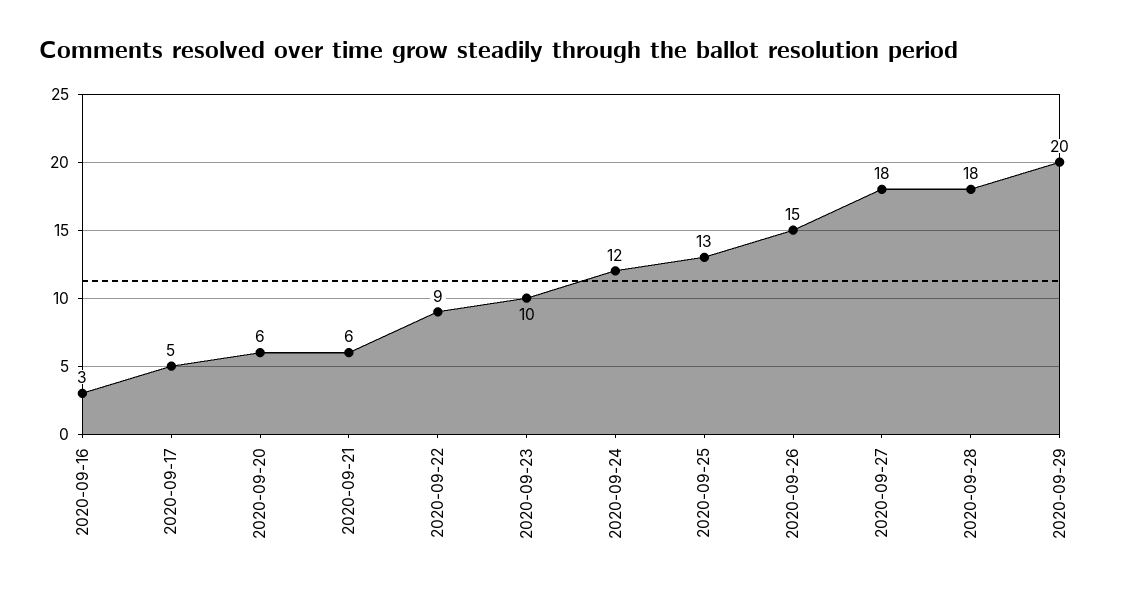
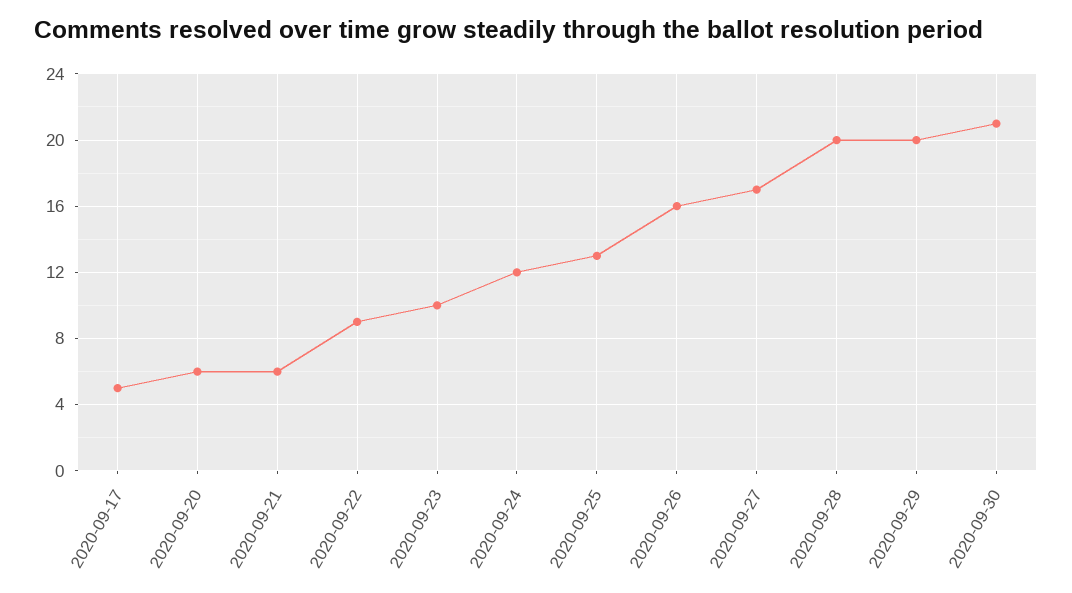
2020-09-16: 3 -> none
2020-09-26: 15 -> 16
2020-09-27: 18 -> 17
2020-09-28: 18 -> 20
2020-09-30: none -> 21

